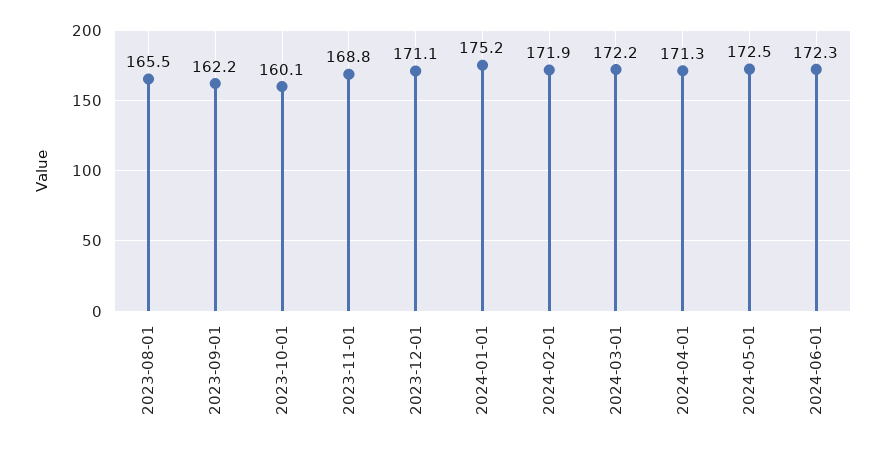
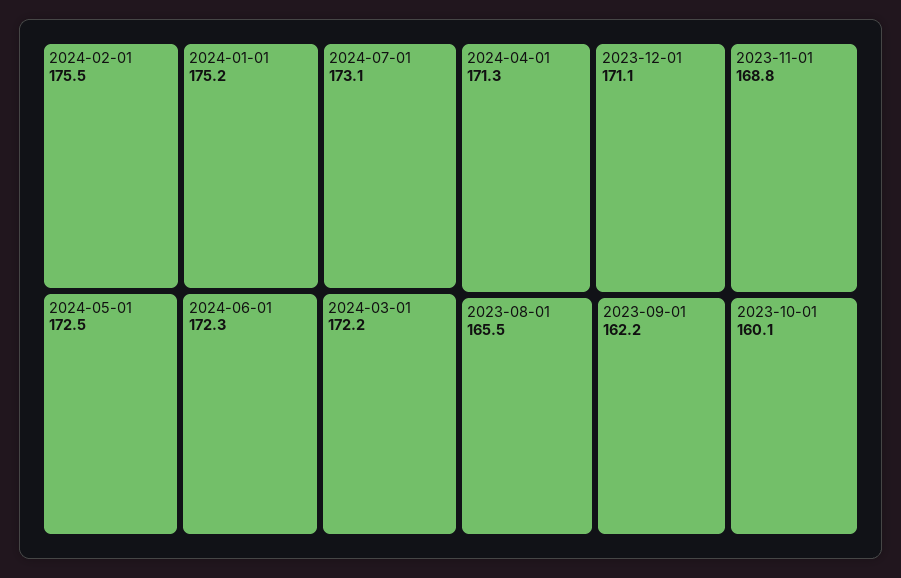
2024-02-01: 171.9 -> 175.5
2024-07-01: none -> 173.1

